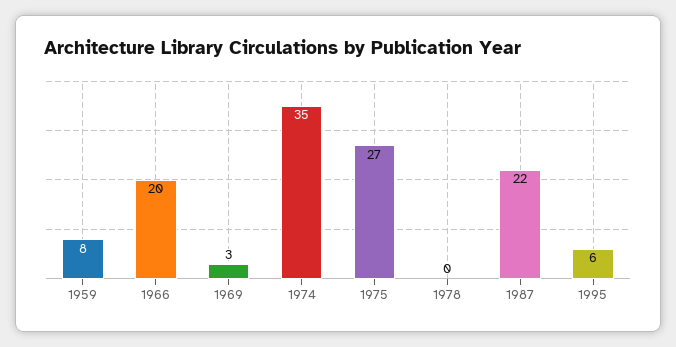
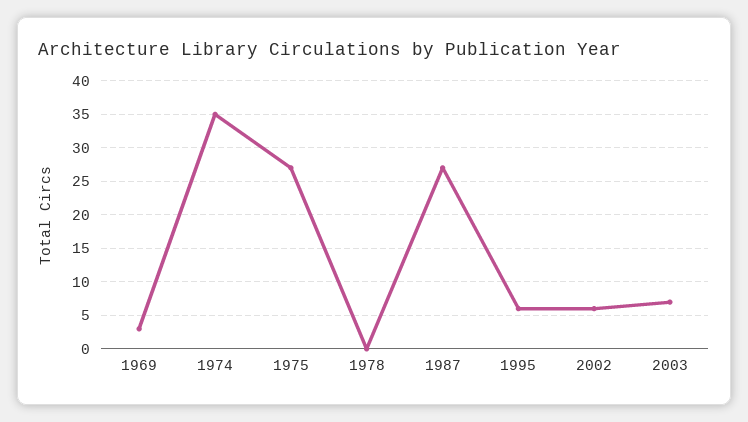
1959: 8 -> none
1966: 20 -> none
1987: 22 -> 27
2002: none -> 6
2003: none -> 7

